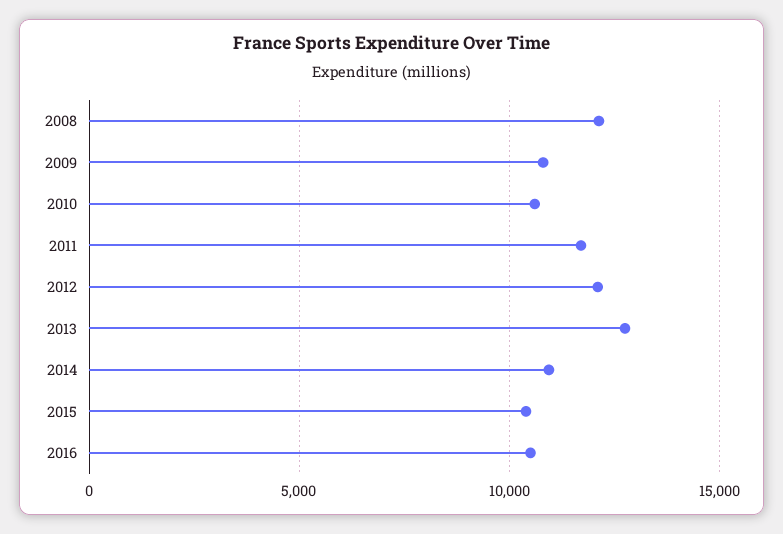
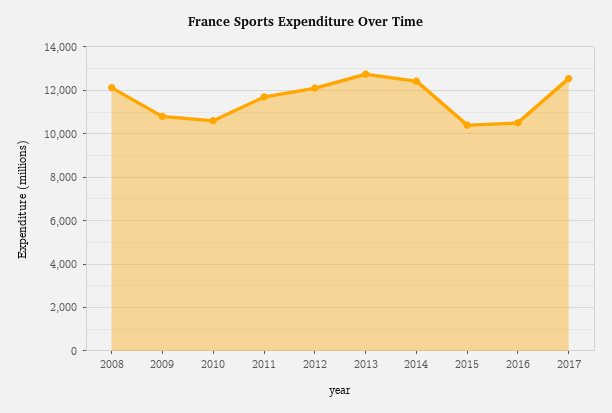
2014: 11000 -> 12500
2017: none -> 12500

